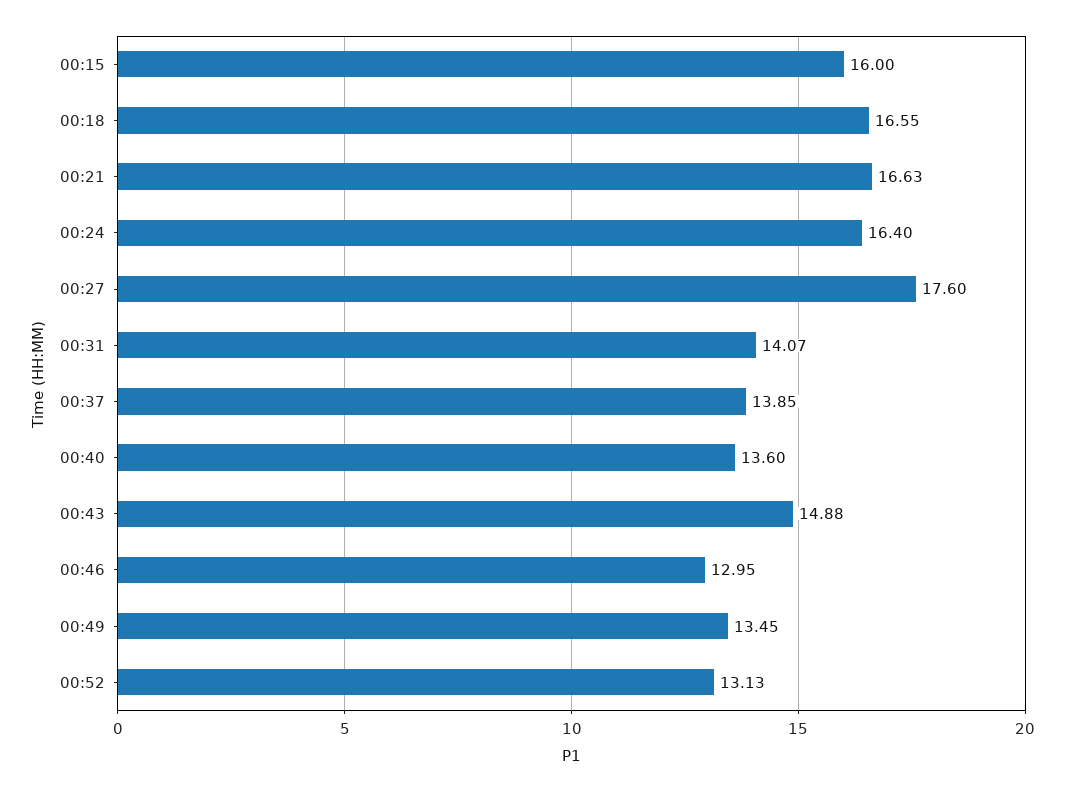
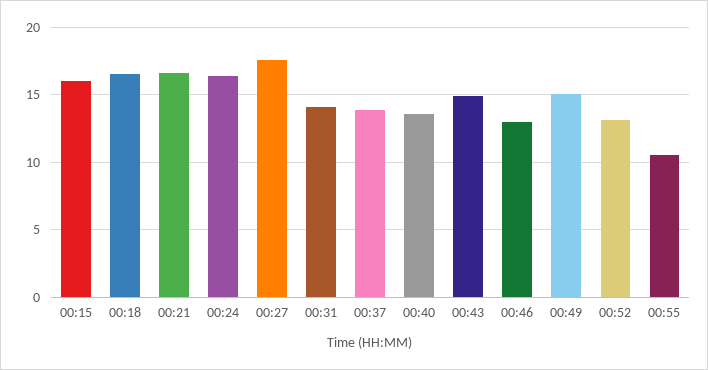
00:49: 13.45 -> 15
00:55: none -> 10.5

